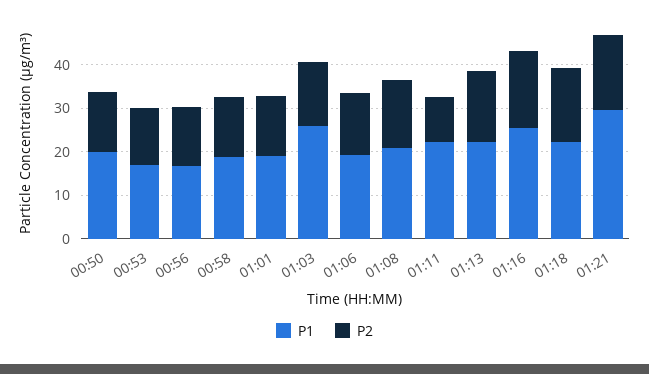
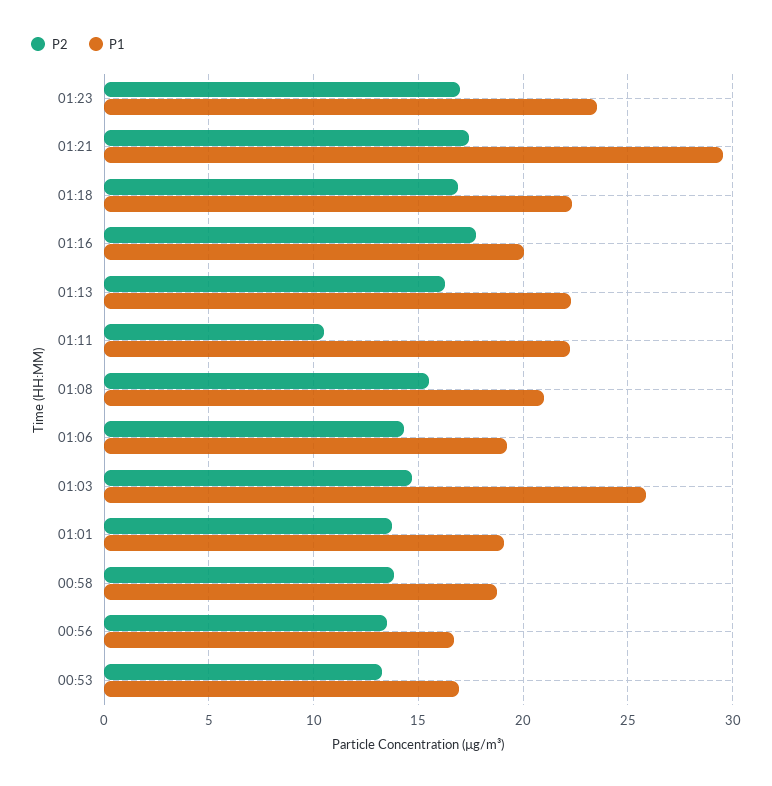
P1, 00:50: 20 -> none
P2, 00:50: 14 -> none
P1, 01:16: 26 -> 20
P2, 01:23: none -> 17
P1, 01:23: none -> 23.5

